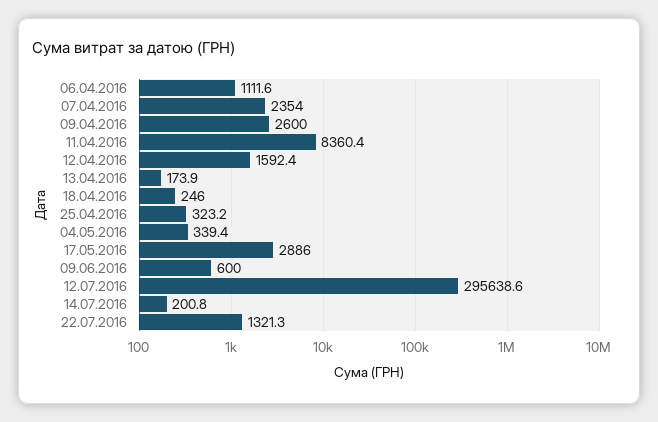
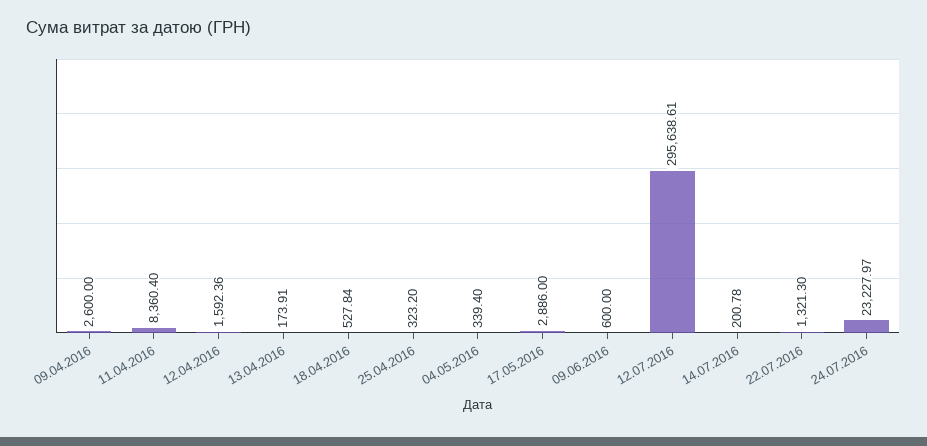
06.04.2016: 1111.6 -> none
07.04.2016: 2354 -> none
18.04.2016: 246 -> 527.84
24.07.2016: none -> 23227.97

